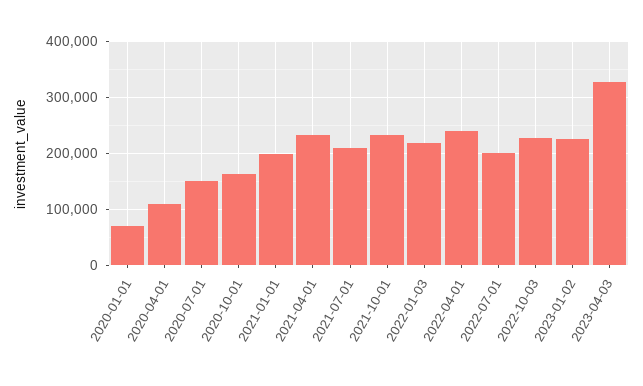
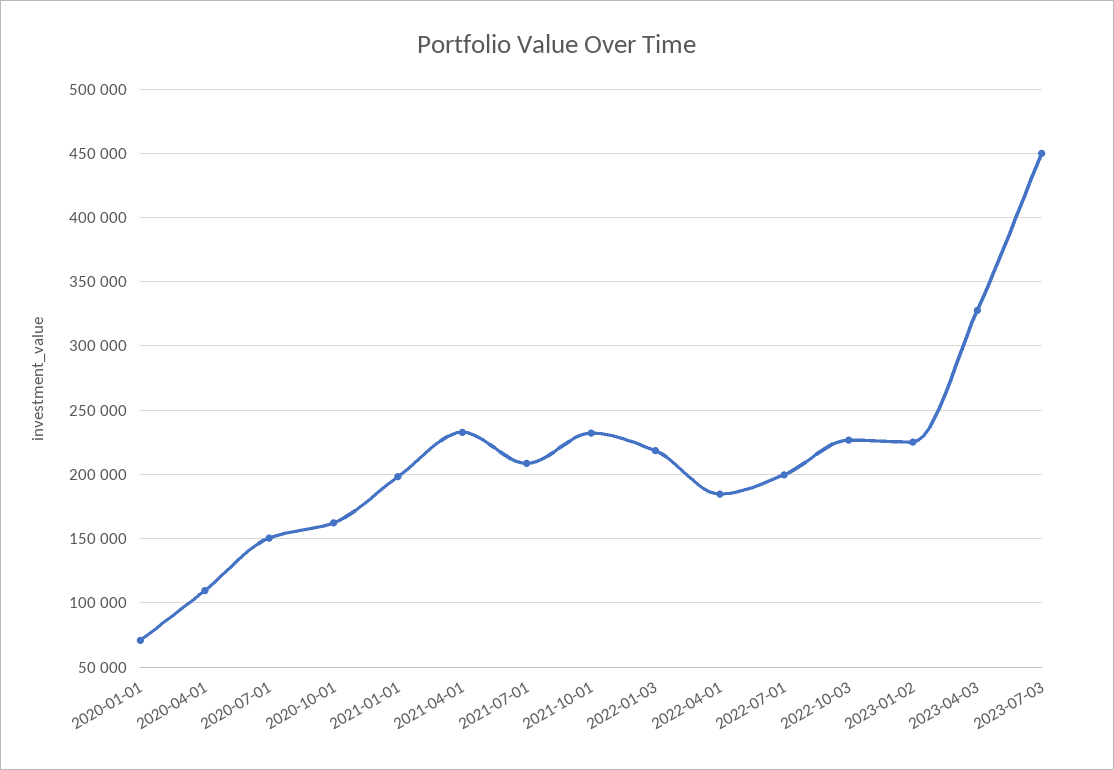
2022-04-01: 240000 -> 185000
2023-07-03: none -> 450000

